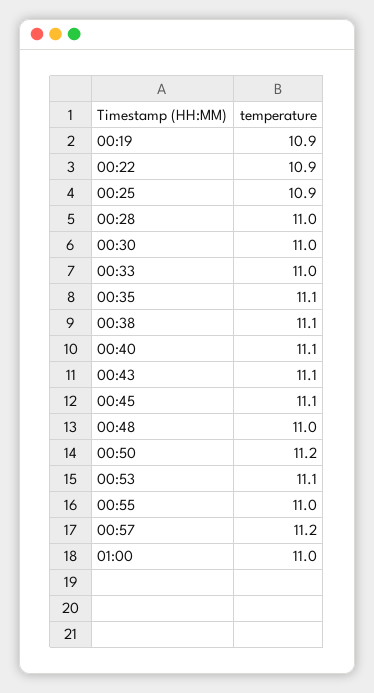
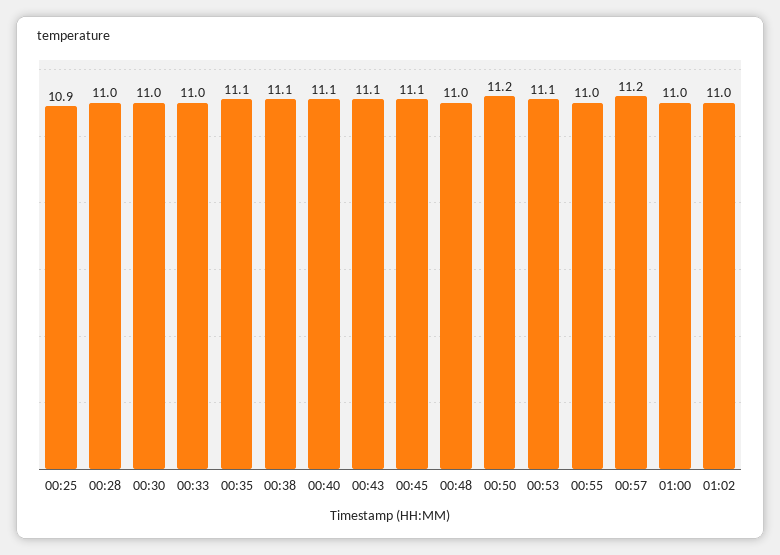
00:19: 10.9 -> none
00:22: 10.9 -> none
01:02: none -> 11

